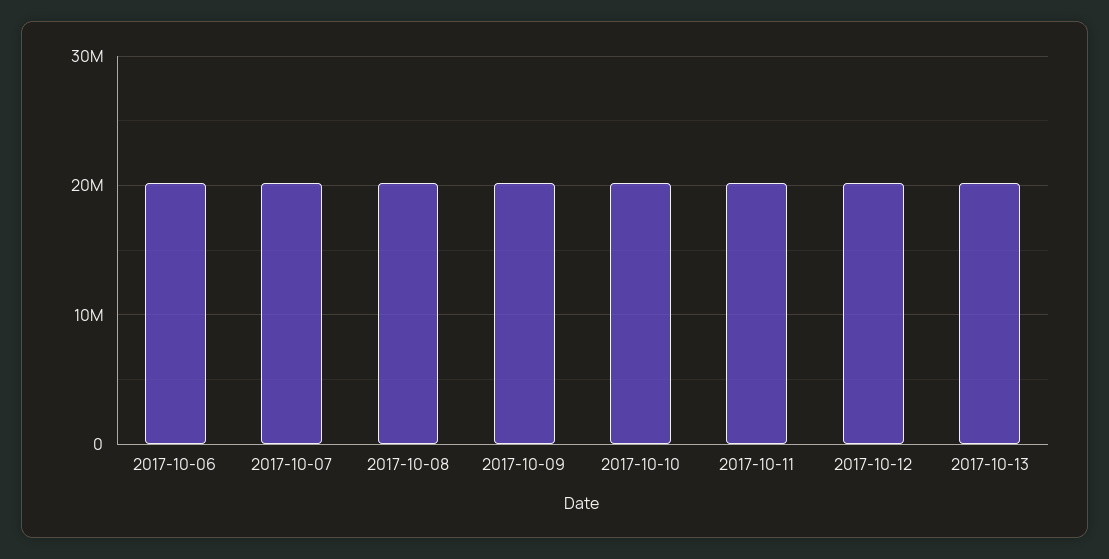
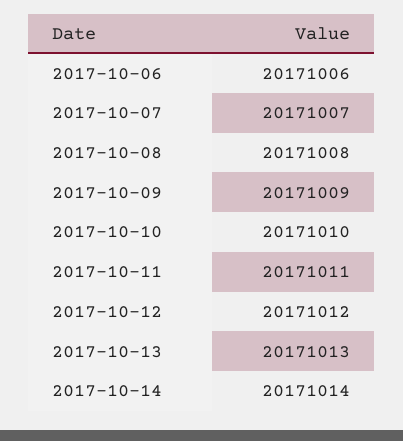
2017-10-14: none -> 20171014

